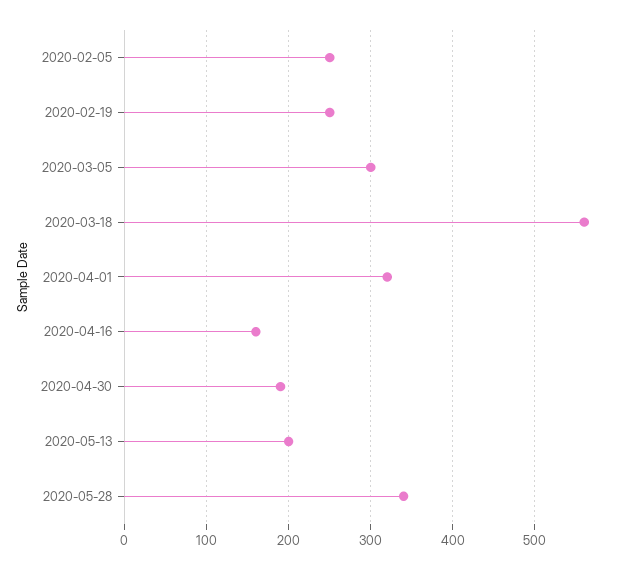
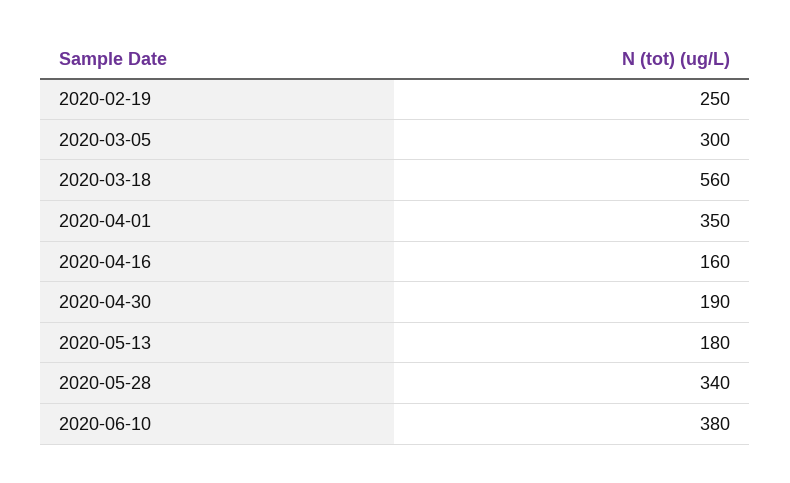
2020-02-05: 250 -> none
2020-04-01: 320 -> 350
2020-05-13: 200 -> 180
2020-06-10: none -> 380

